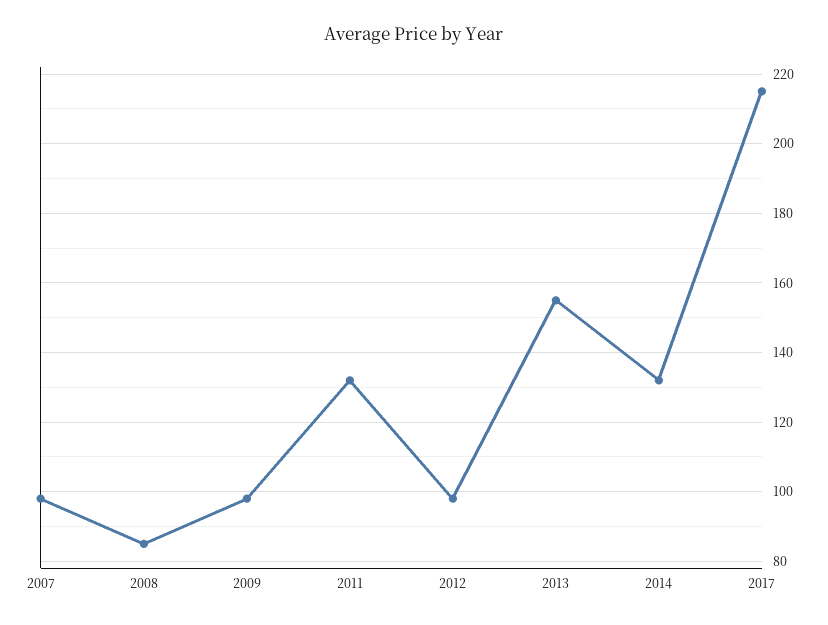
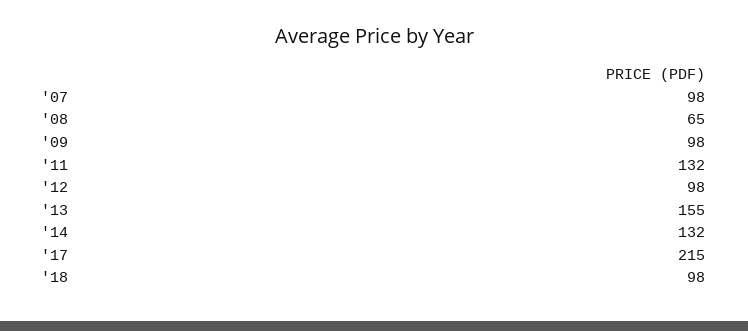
2008: 85 -> 65
'18: none -> 98

